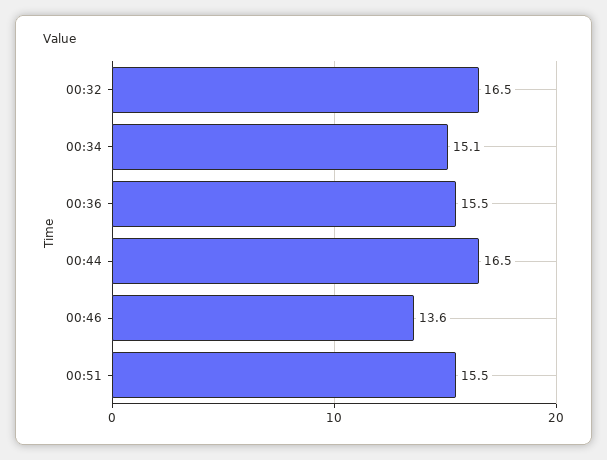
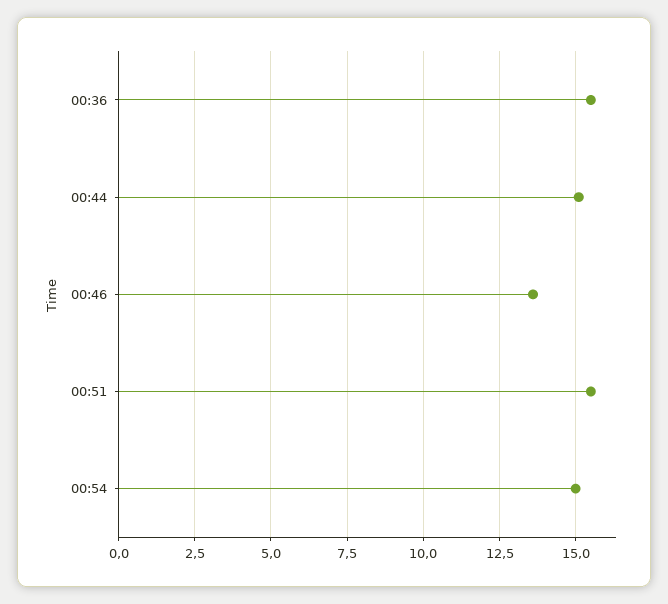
00:32: 16.5 -> none
00:34: 15.1 -> none
00:44: 16.5 -> 15
00:54: none -> 15

